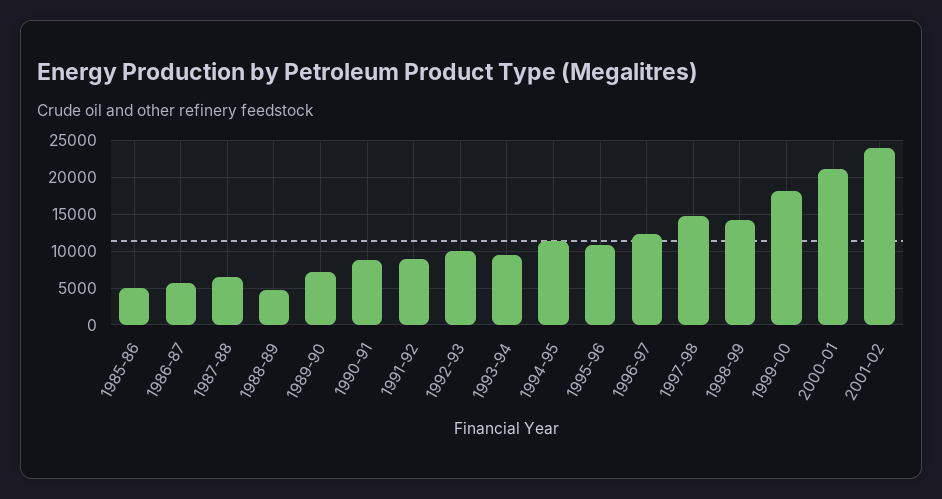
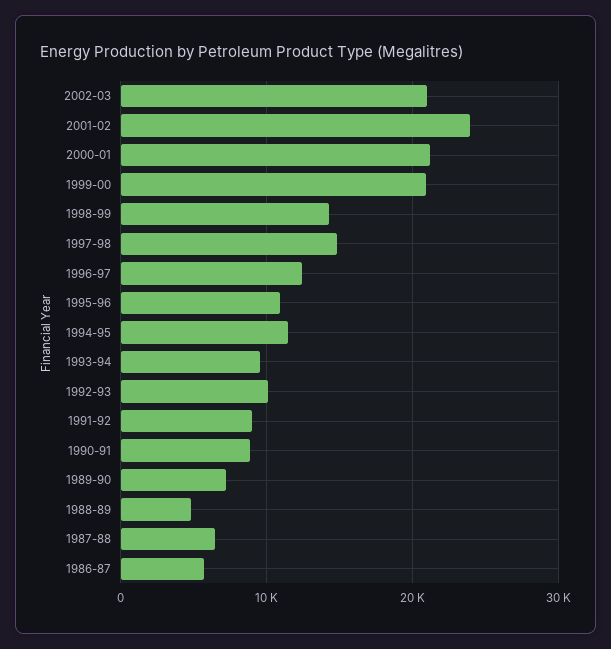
1985-86: 5000 -> none
1999-00: 18000 -> 21000
2002-03: none -> 21000

